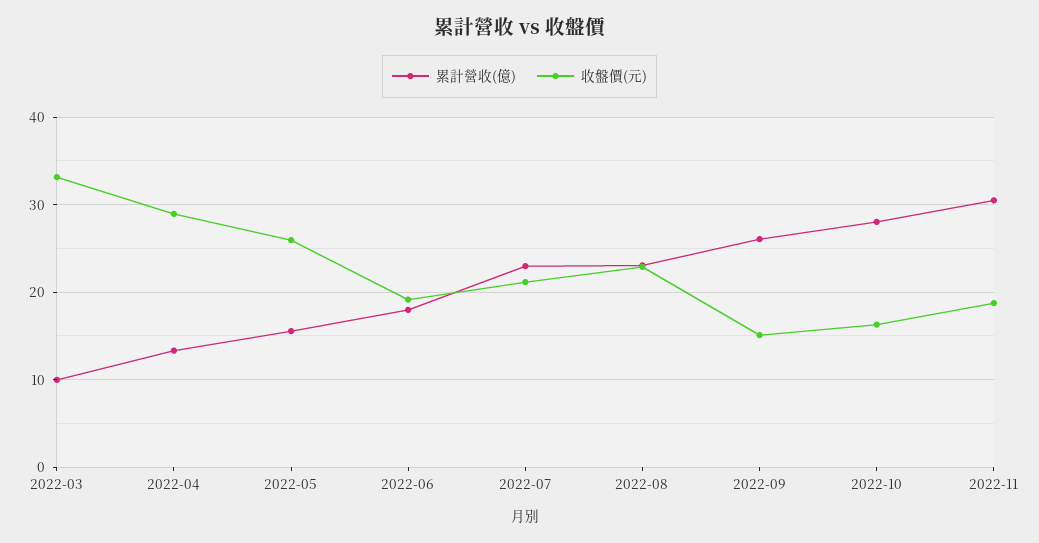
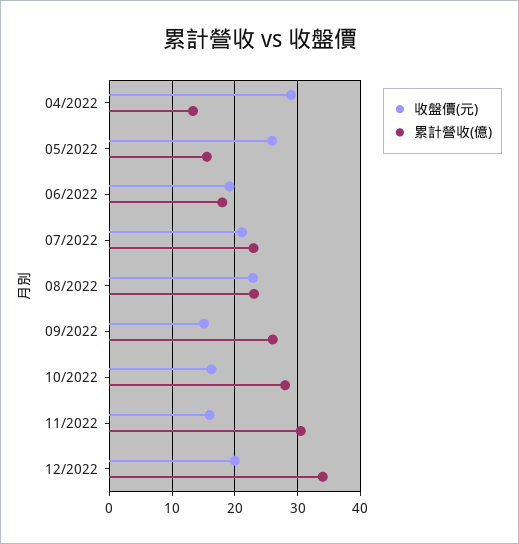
累計營收(億), 2022-03: 10 -> none
收盤價(元), 2022-03: 33 -> none
收盤價(元), 2022-11: 19 -> 16
收盤價(元), 12/2022: none -> 20
累計營收(億), 12/2022: none -> 34

